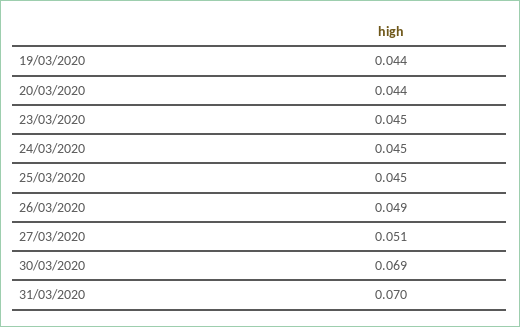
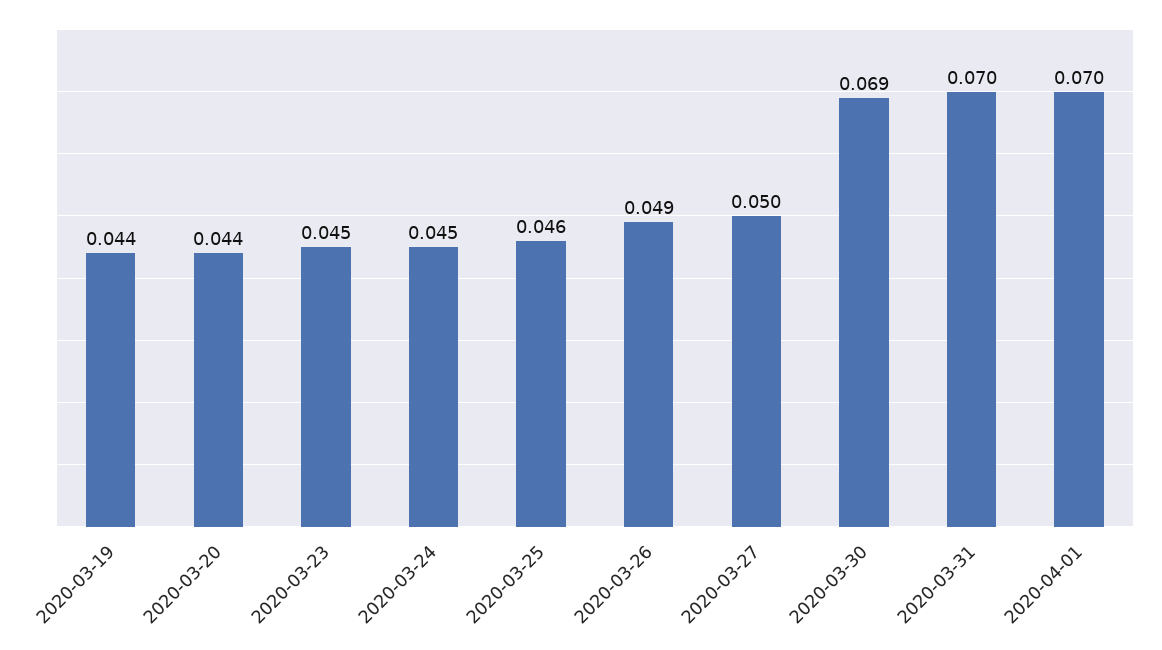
25/03/2020: 0.045 -> 0.046
27/03/2020: 0.051 -> 0.05
2020-04-01: none -> 0.07

